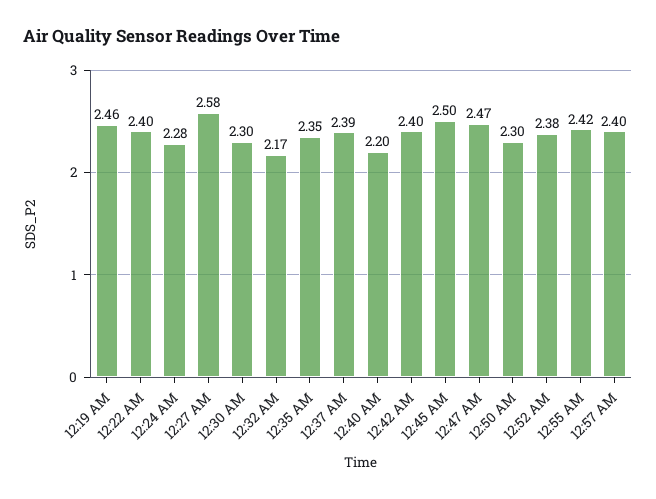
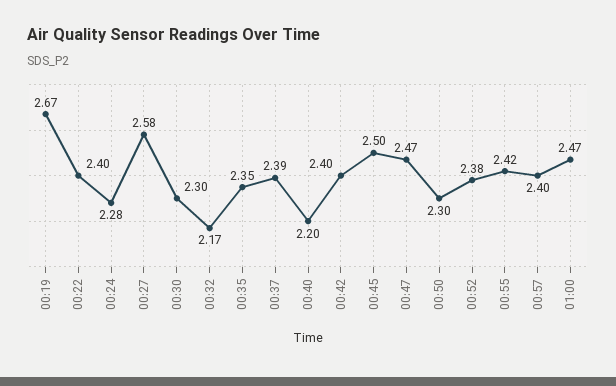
12:19 AM: 2.46 -> 2.67
01:00: none -> 2.47

